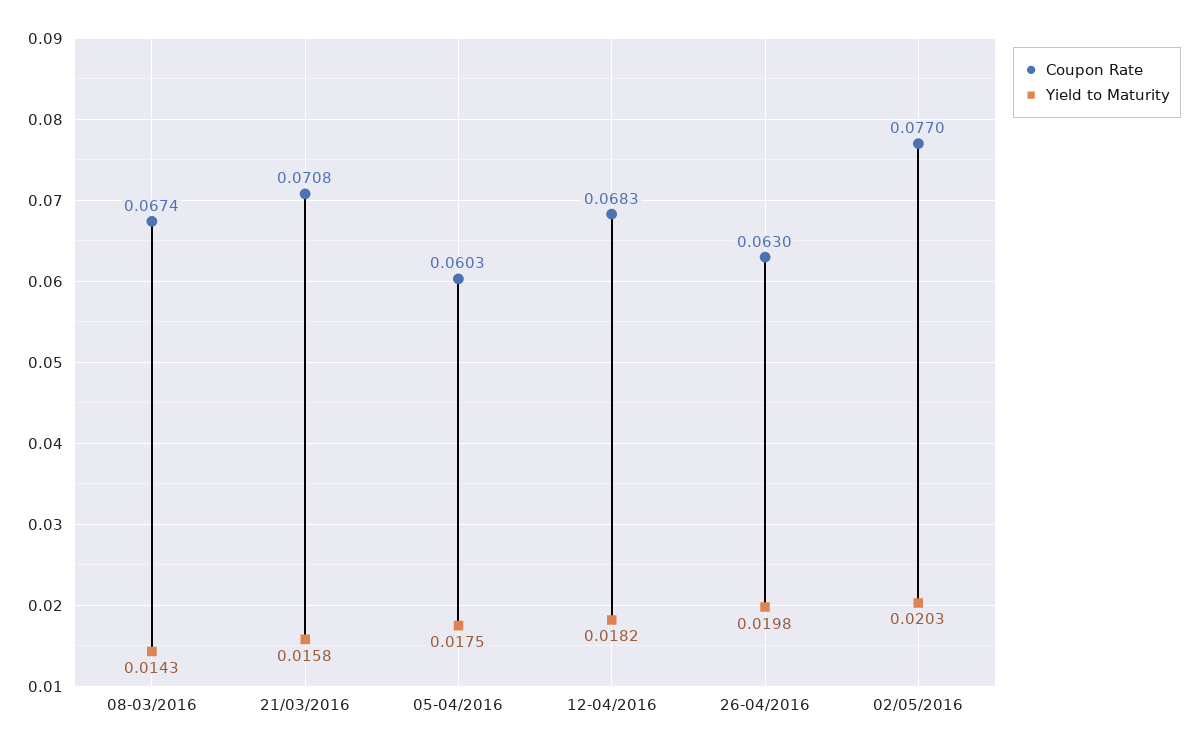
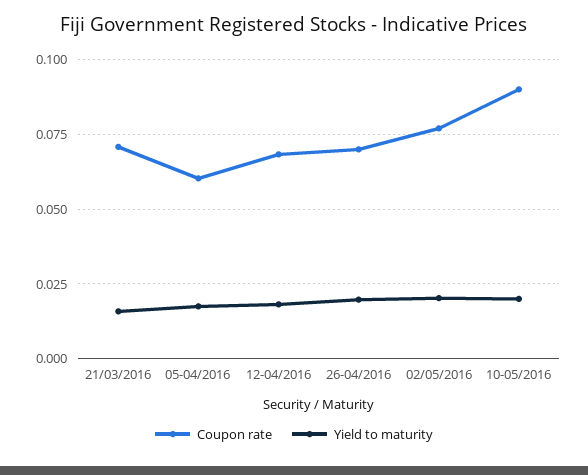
Coupon Rate, 08-03/2016: 0.0674 -> none
Yield to Maturity, 08-03/2016: 0.0143 -> none
Coupon Rate, 26-04/2016: 0.063 -> 0.07
Coupon Rate, 10-05/2016: none -> 0.09
Yield to Maturity, 10-05/2016: none -> 0.02

